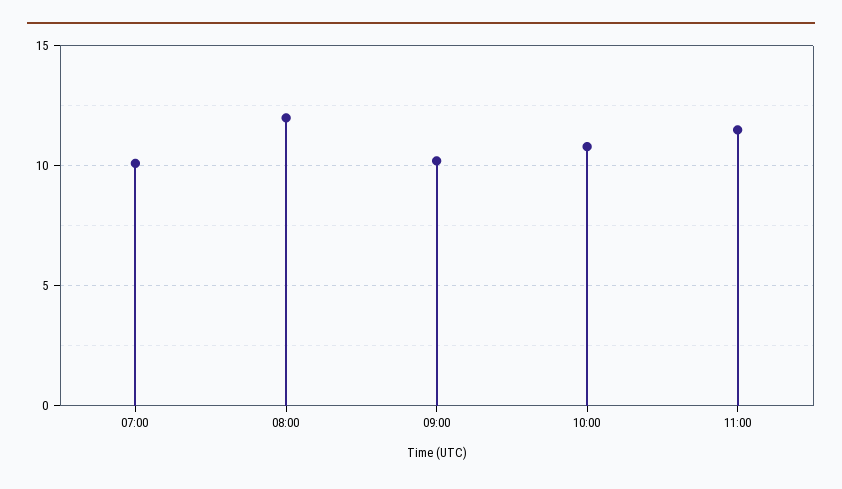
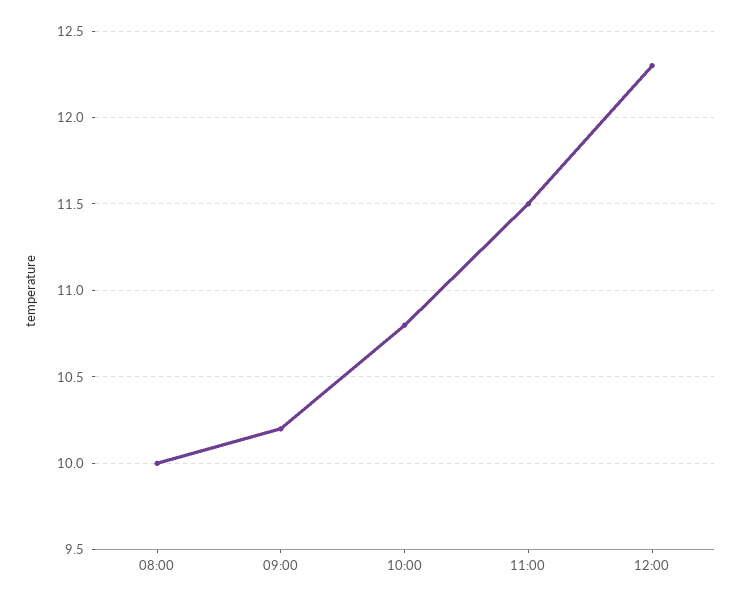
07:00: 10 -> none
08:00: 12 -> 10
12:00: none -> 12.3

